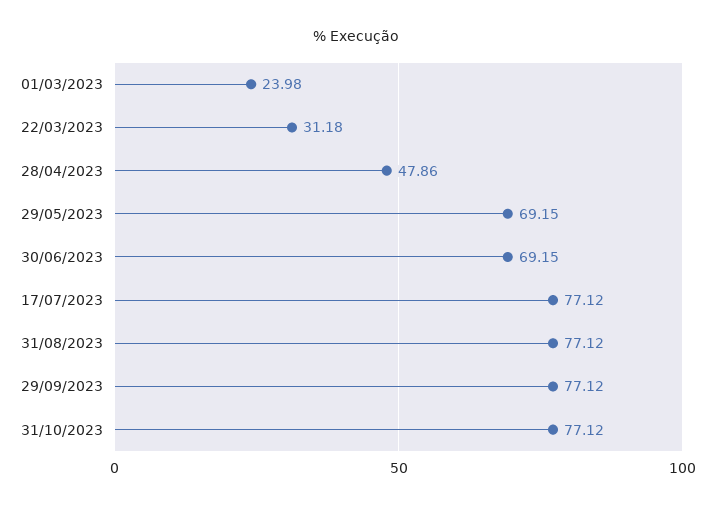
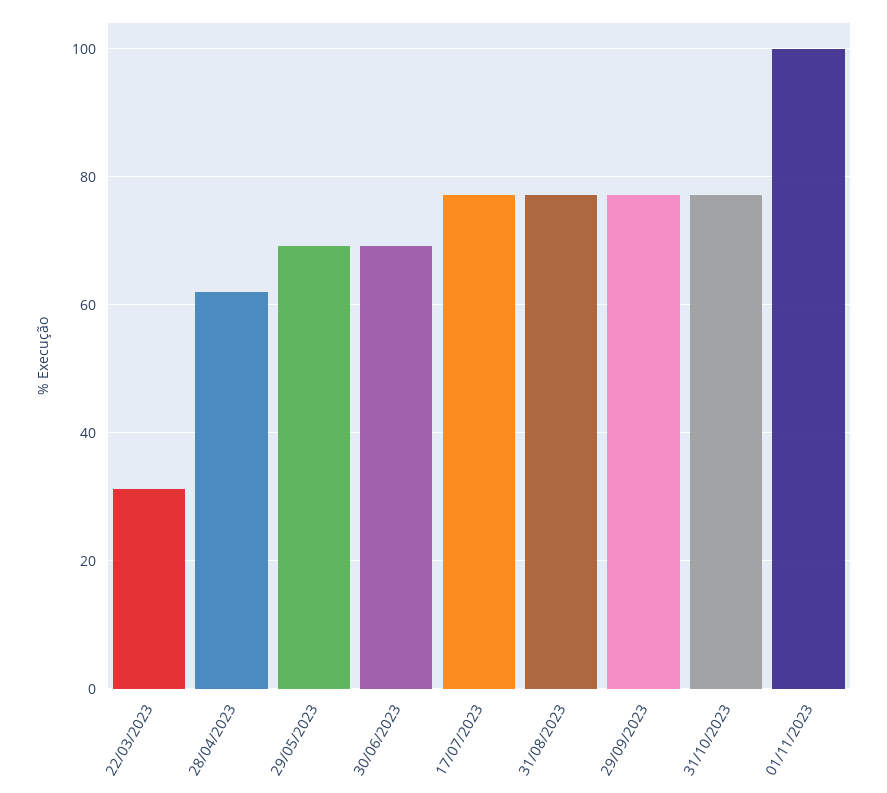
01/03/2023: 23.98 -> none
28/04/2023: 47.86 -> 62
01/11/2023: none -> 100

